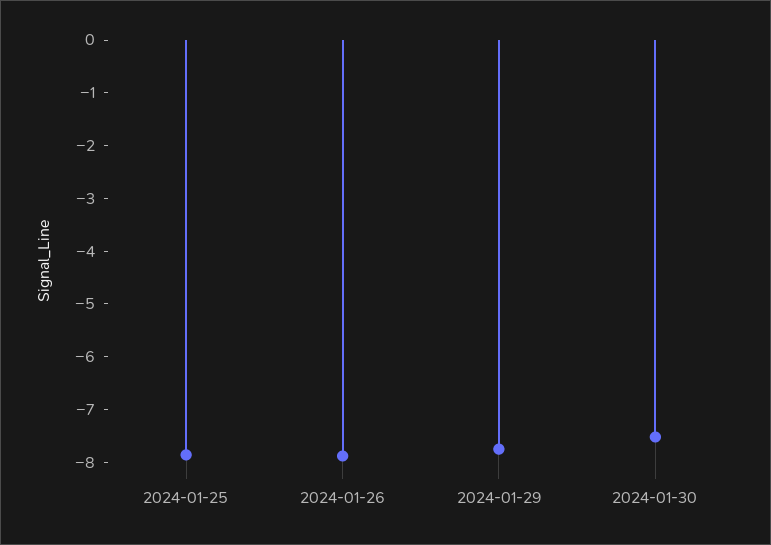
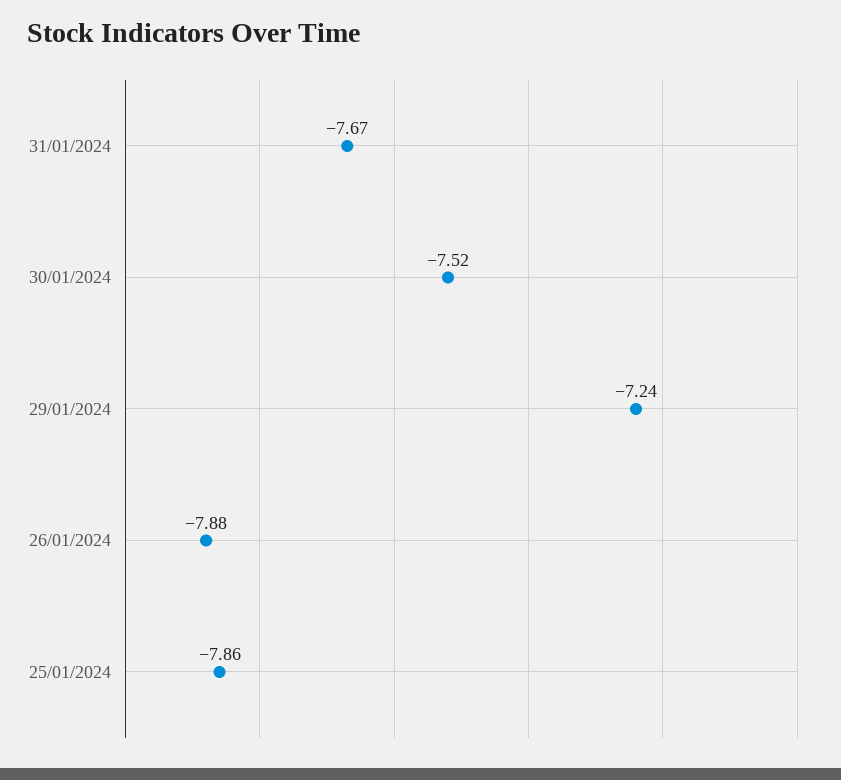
2024-01-29: -7.8 -> -7.24
31/01/2024: none -> -7.67

